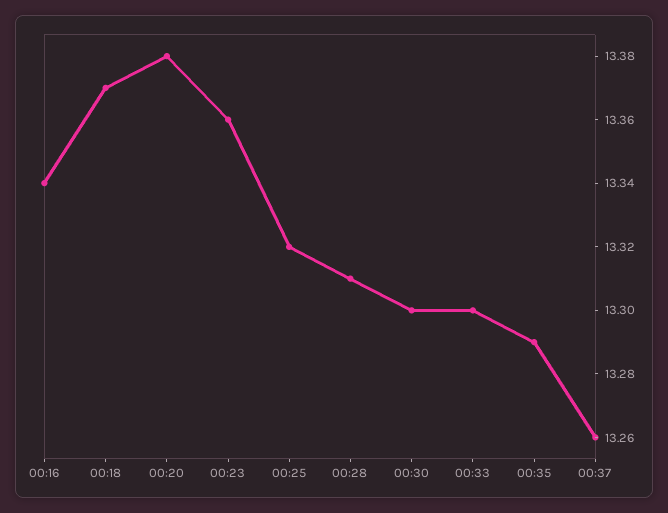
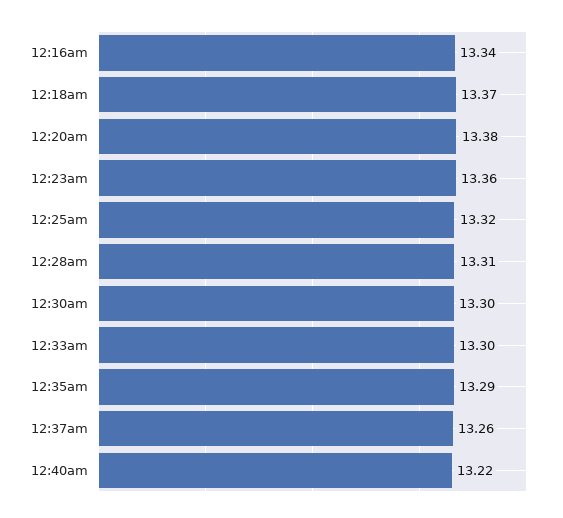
12:40am: none -> 13.22

